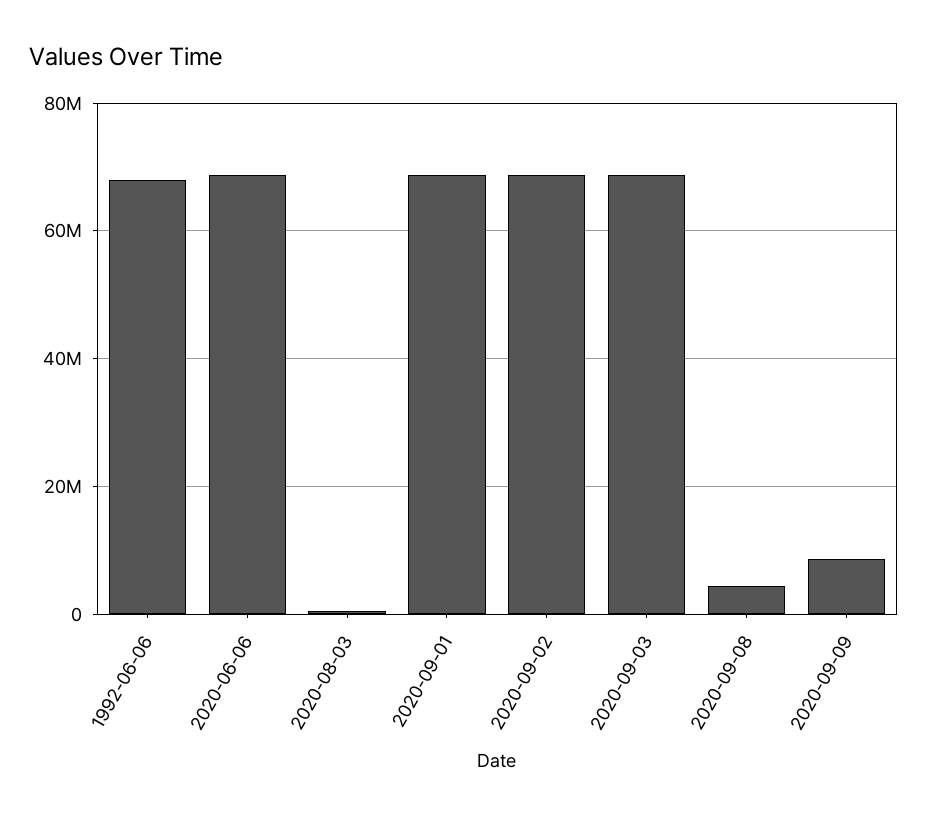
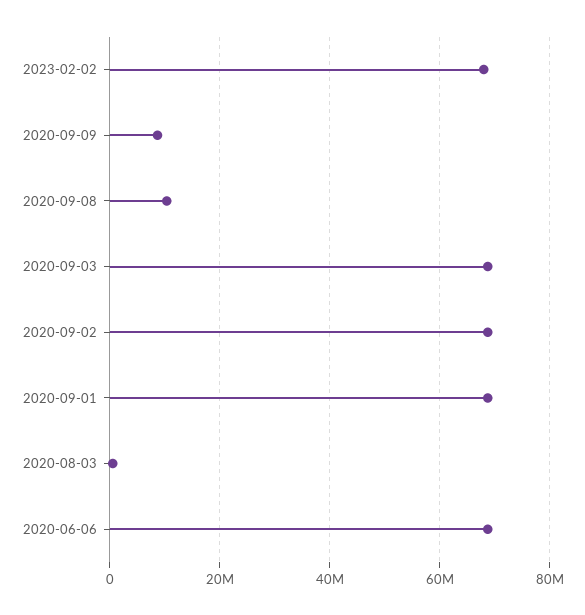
1992-06-06: 68000000 -> none
2020-09-08: 4000000 -> 10000000
2023-02-02: none -> 68000000

